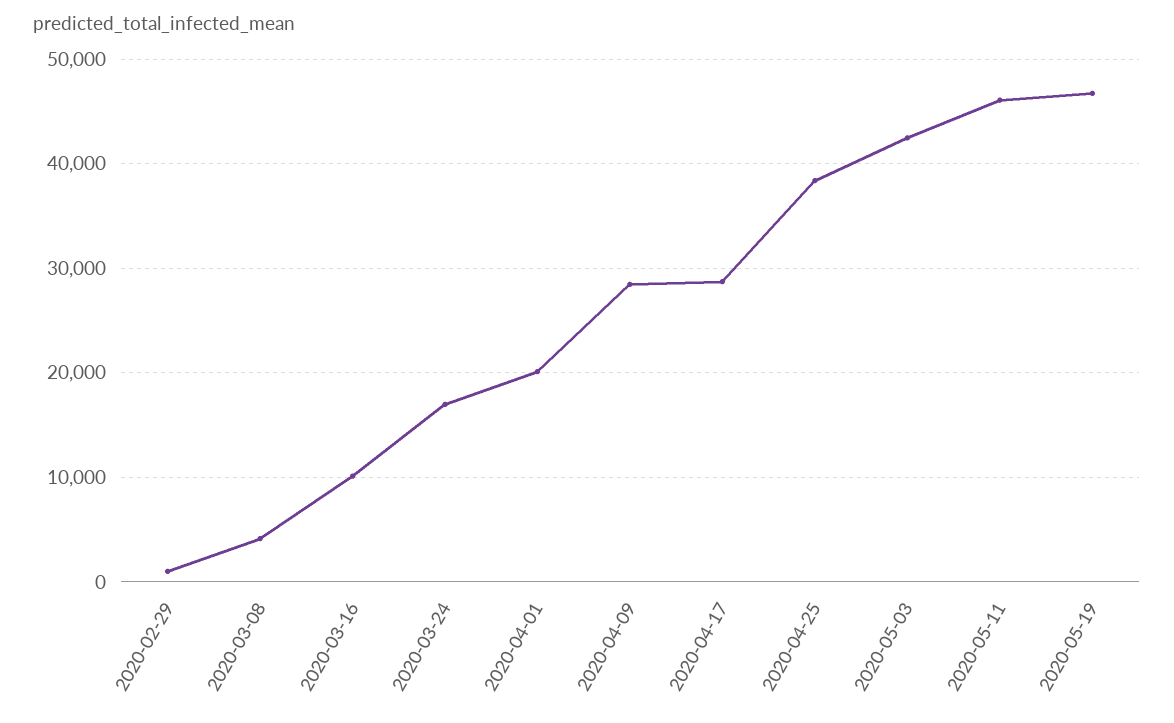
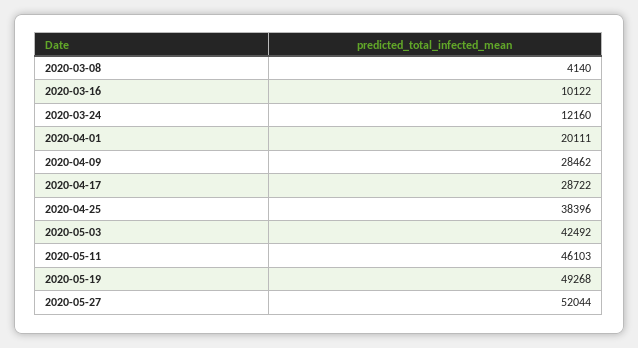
2020-02-29: 1000 -> none
2020-03-24: 17000 -> 12160
2020-05-19: 47000 -> 49268
2020-05-27: none -> 52044

